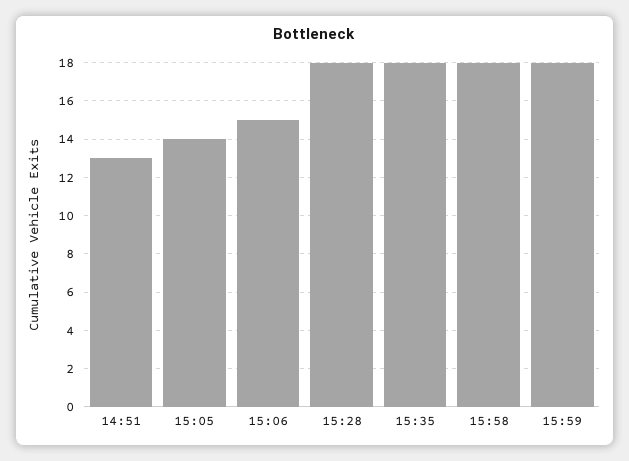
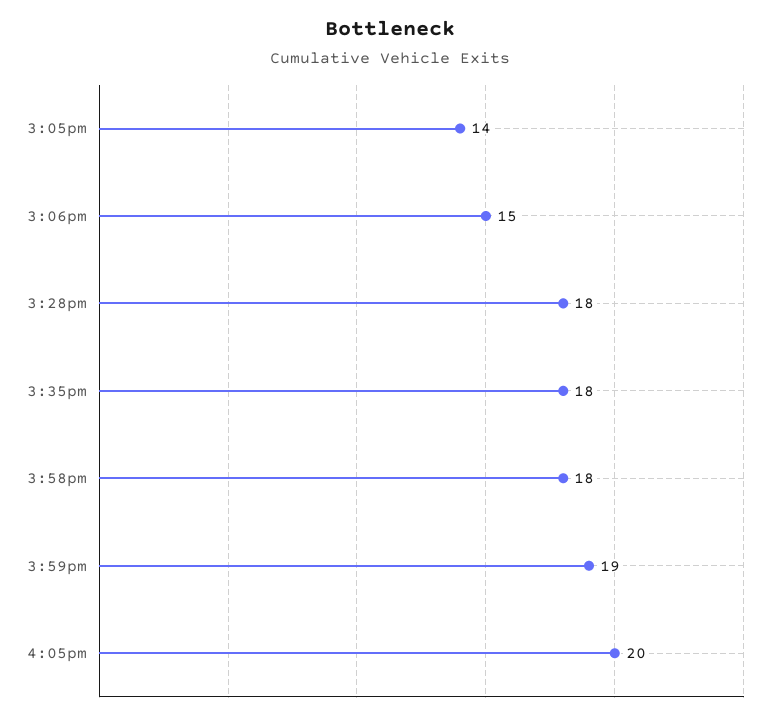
14:51: 13 -> none
15:59: 18 -> 19
4:05pm: none -> 20

